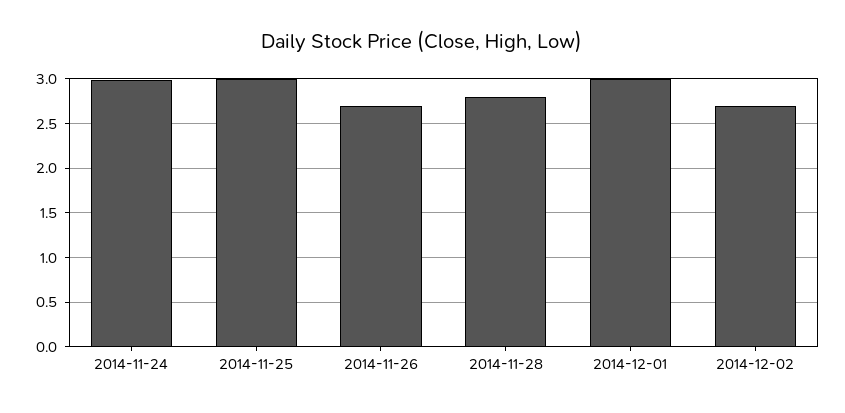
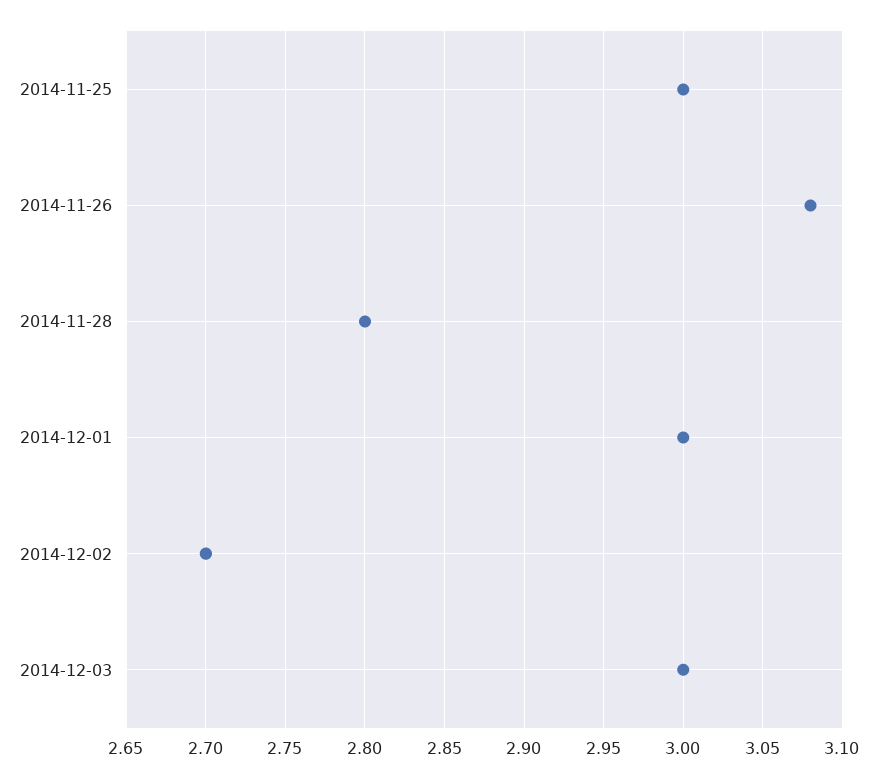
2014-11-24: 3 -> none
2014-11-26: 2.7 -> 3.08
2014-12-03: none -> 3

